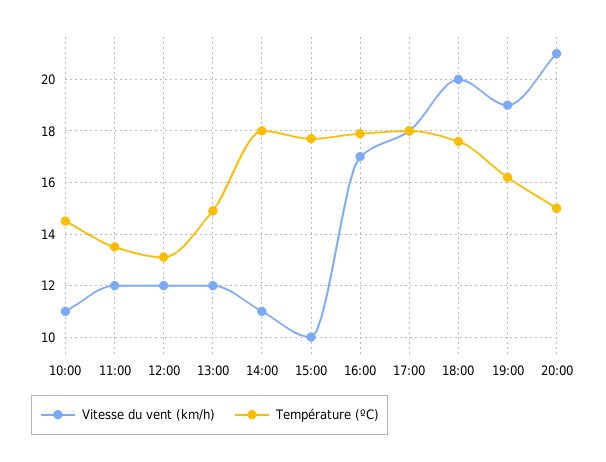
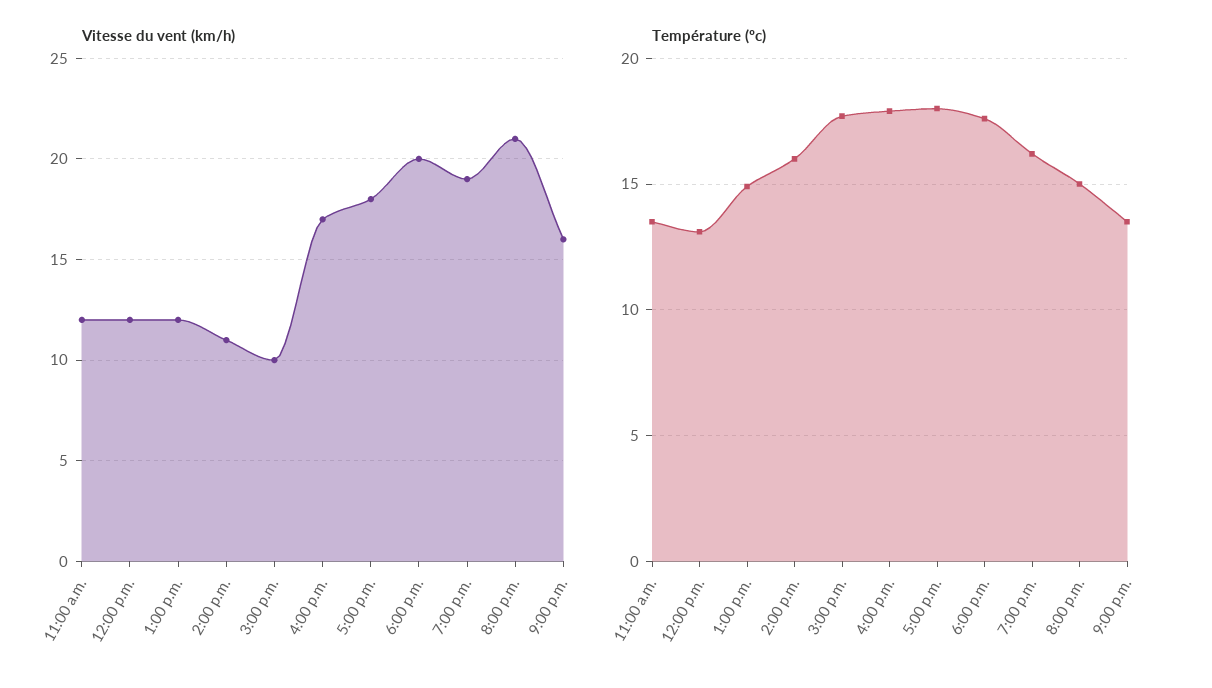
Vitesse du vent (km/h), 10:00: 11 -> none
Température (ºC), 10:00: 14.5 -> none
Température (ºC), 14:00: 18 -> 16
Vitesse du vent (km/h), 9:00 p.m.: none -> 16
Température (ºC), 9:00 p.m.: none -> 13.5

